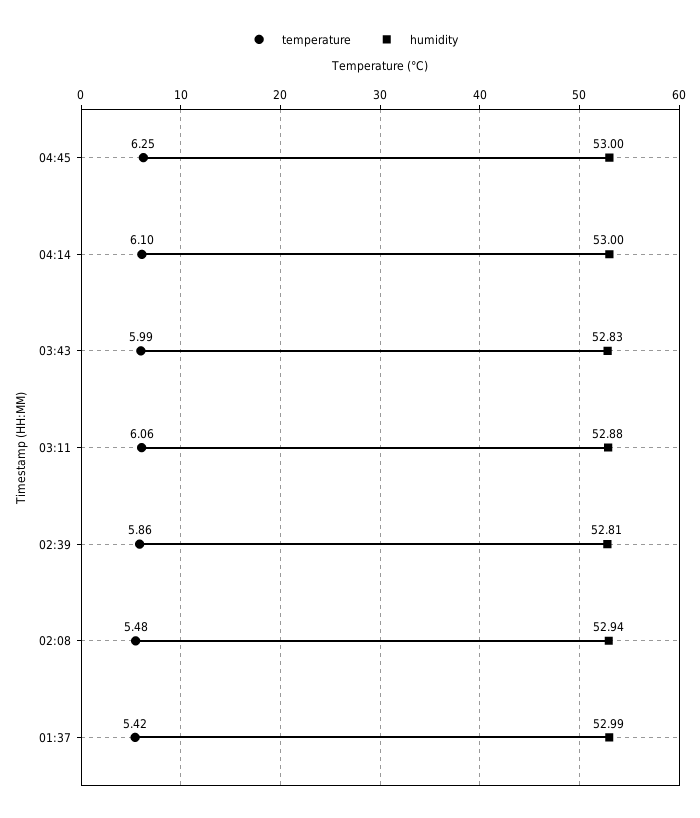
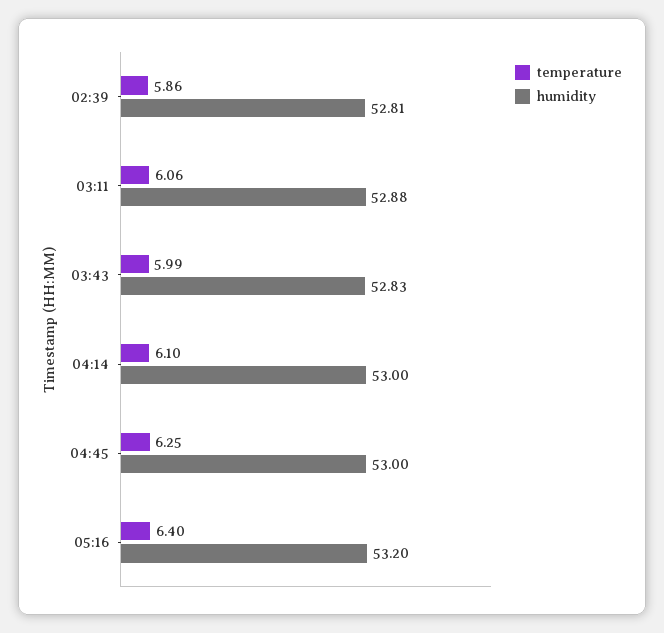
temperature, 02:08: 5.48 -> none
humidity, 02:08: 52.94 -> none
temperature, 01:37: 5.42 -> none
humidity, 01:37: 52.99 -> none
temperature, 05:16: none -> 6.4
humidity, 05:16: none -> 53.2

